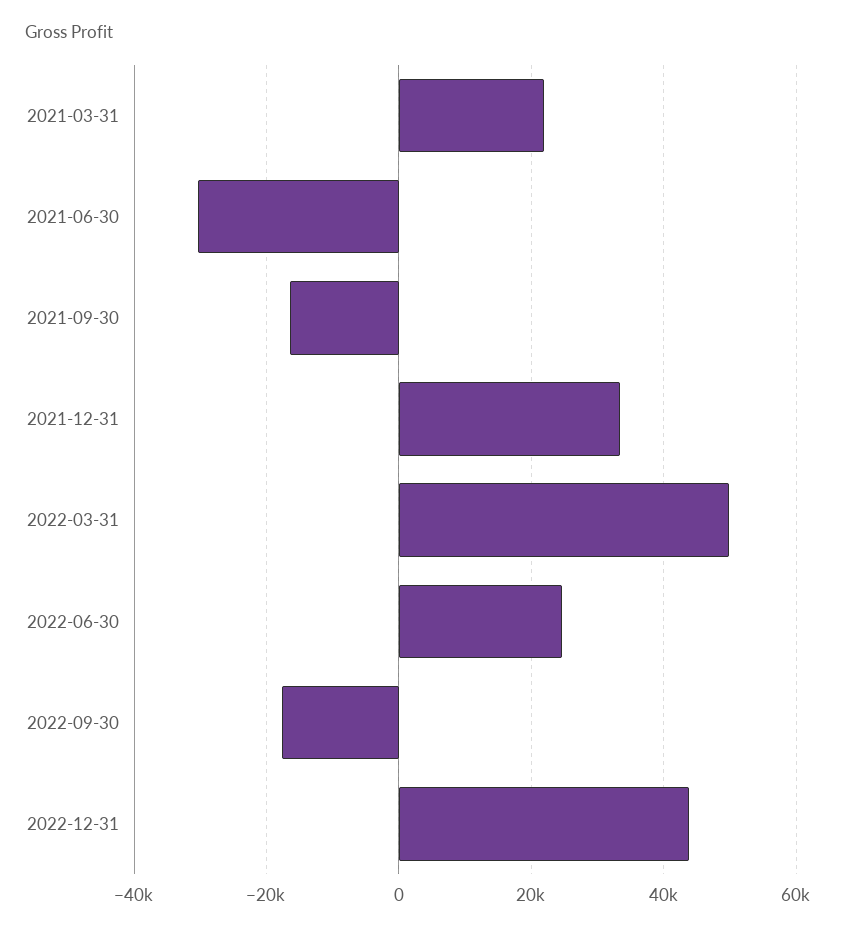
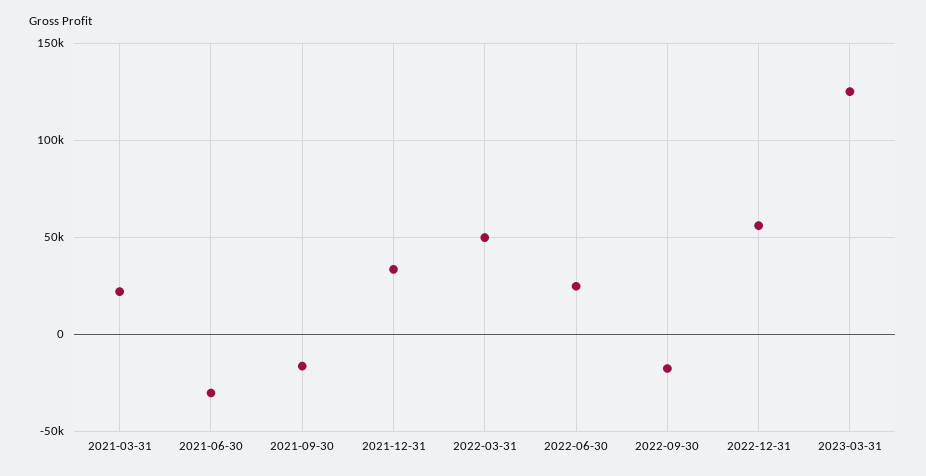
2022-12-31: 44000 -> 55000
2023-03-31: none -> 125000

